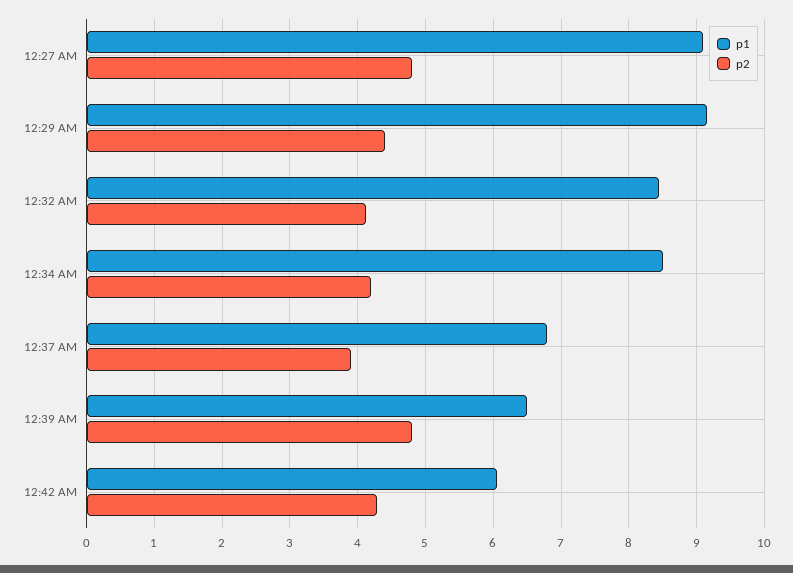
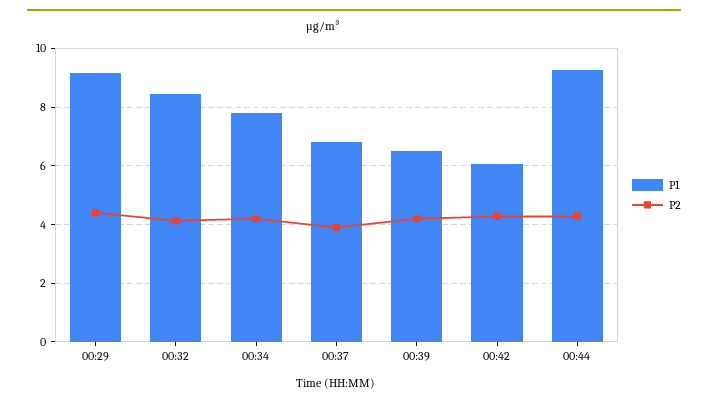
p1, 12:27 AM: 9.1 -> none
p2, 12:27 AM: 4.8 -> none
p1, 12:34 AM: 8.5 -> 7.75
p2, 12:39 AM: 4.8 -> 4.25
p1, 00:44: none -> 9.25
p2, 00:44: none -> 4.25

